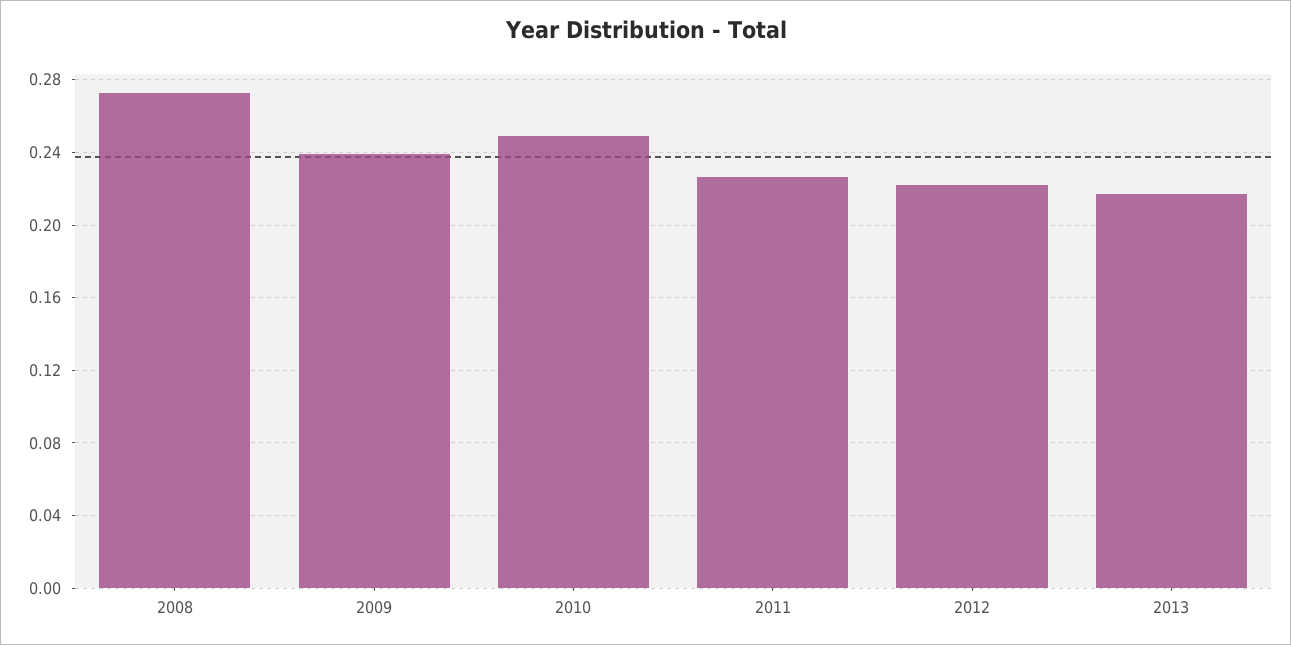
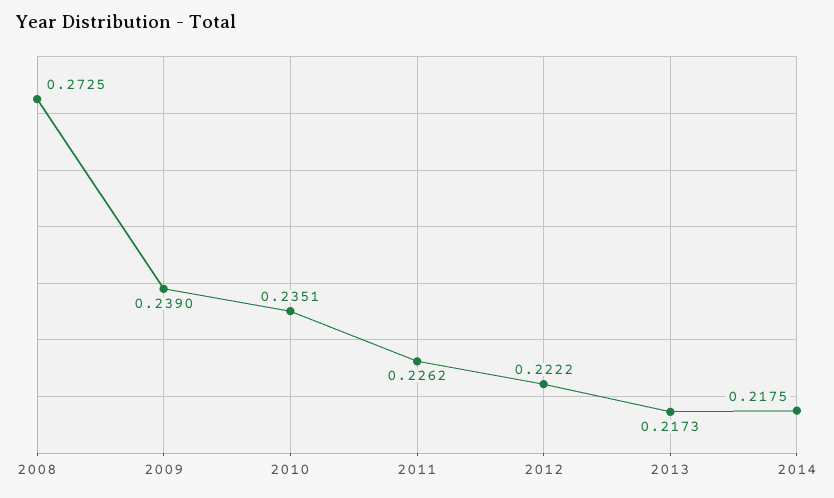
2010: 0.25 -> 0.2351
2014: none -> 0.2175

